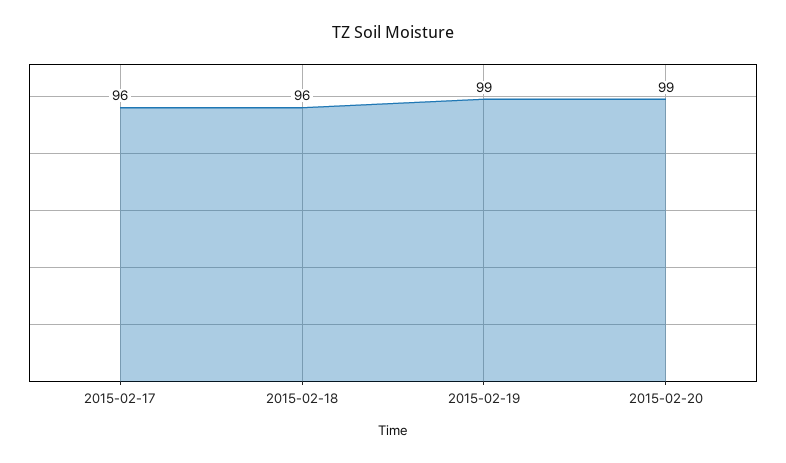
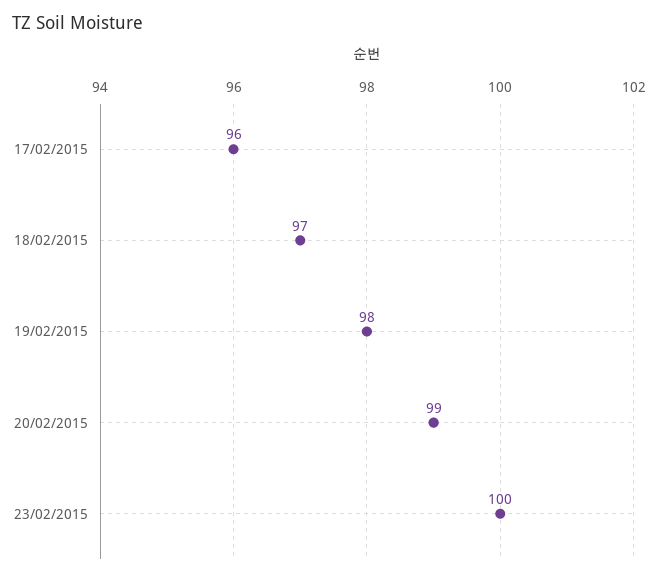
2015-02-18: 96 -> 97
2015-02-19: 99 -> 98
23/02/2015: none -> 100

